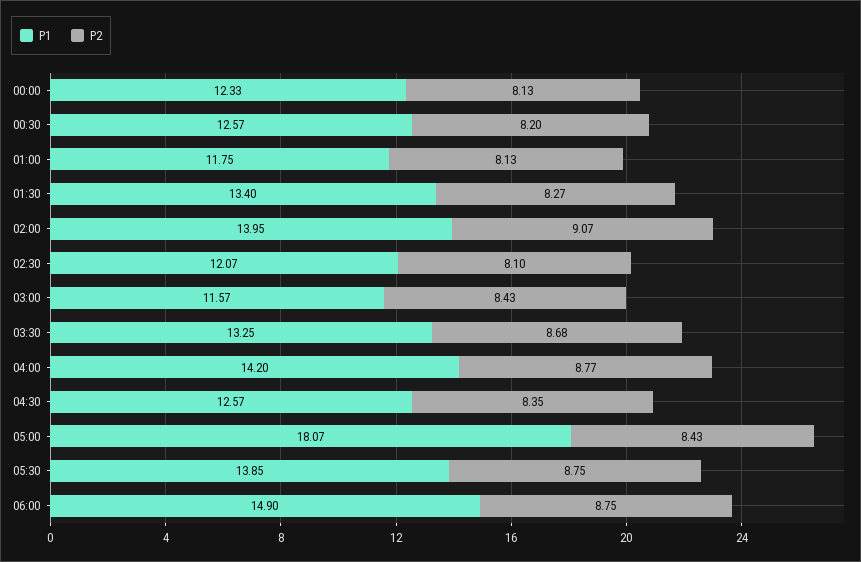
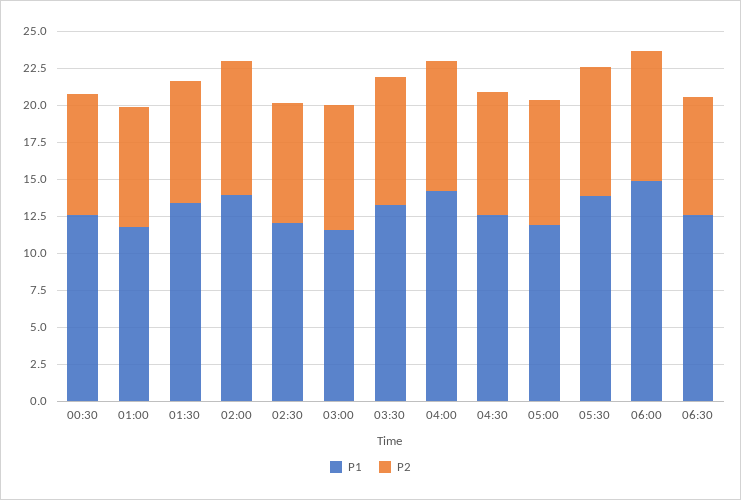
P1, 00:00: 12.33 -> none
P2, 00:00: 8.13 -> none
P1, 05:00: 18.07 -> 12.5
P1, 06:30: none -> 12.5
P2, 06:30: none -> 7.5

